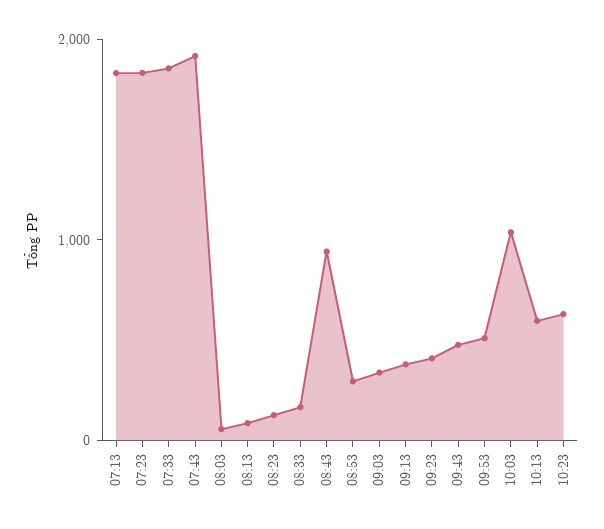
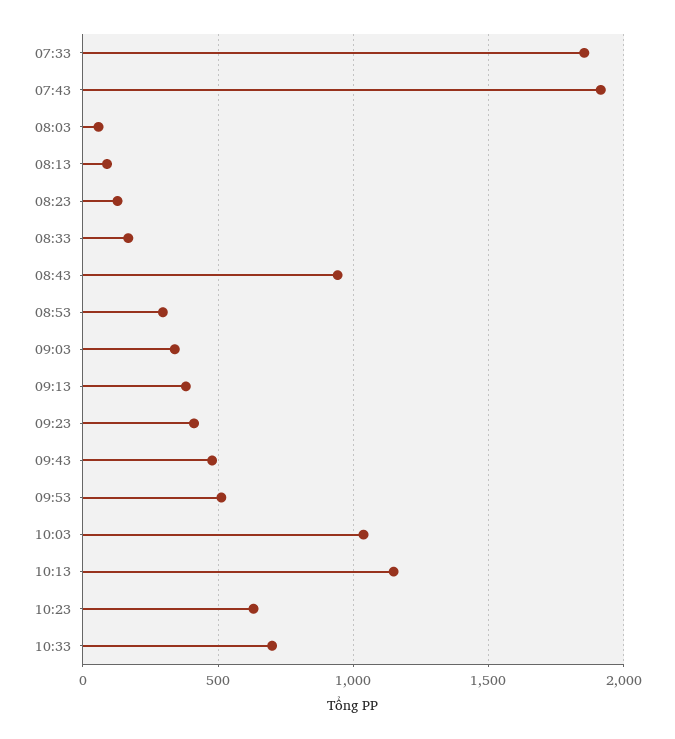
07:13: 1800 -> none
07:23: 1800 -> none
10:13: 600 -> 1150
10:33: none -> 700

